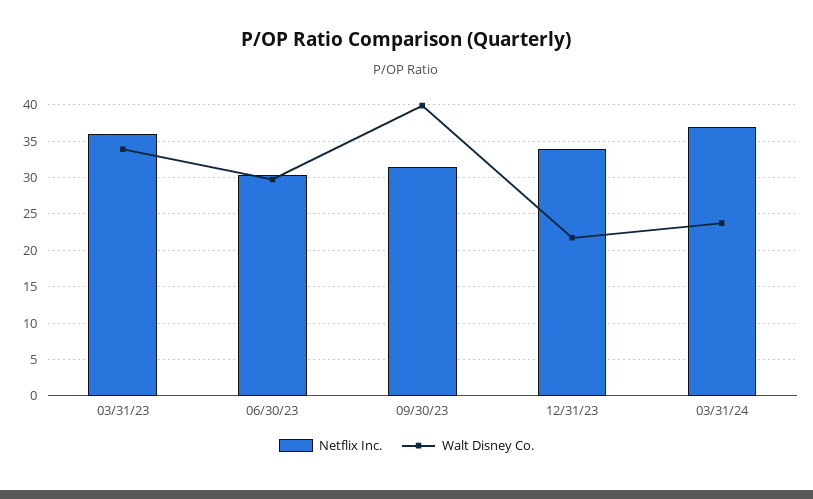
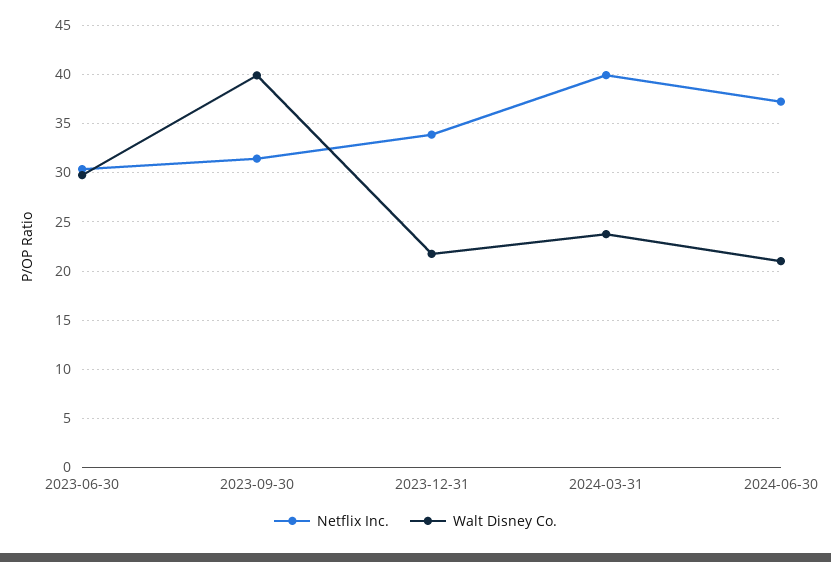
Netflix Inc., 03/31/23: 36 -> none
Walt Disney Co., 03/31/23: 34 -> none
Netflix Inc., 03/31/24: 37 -> 40
Netflix Inc., 2024-06-30: none -> 37
Walt Disney Co., 2024-06-30: none -> 21

